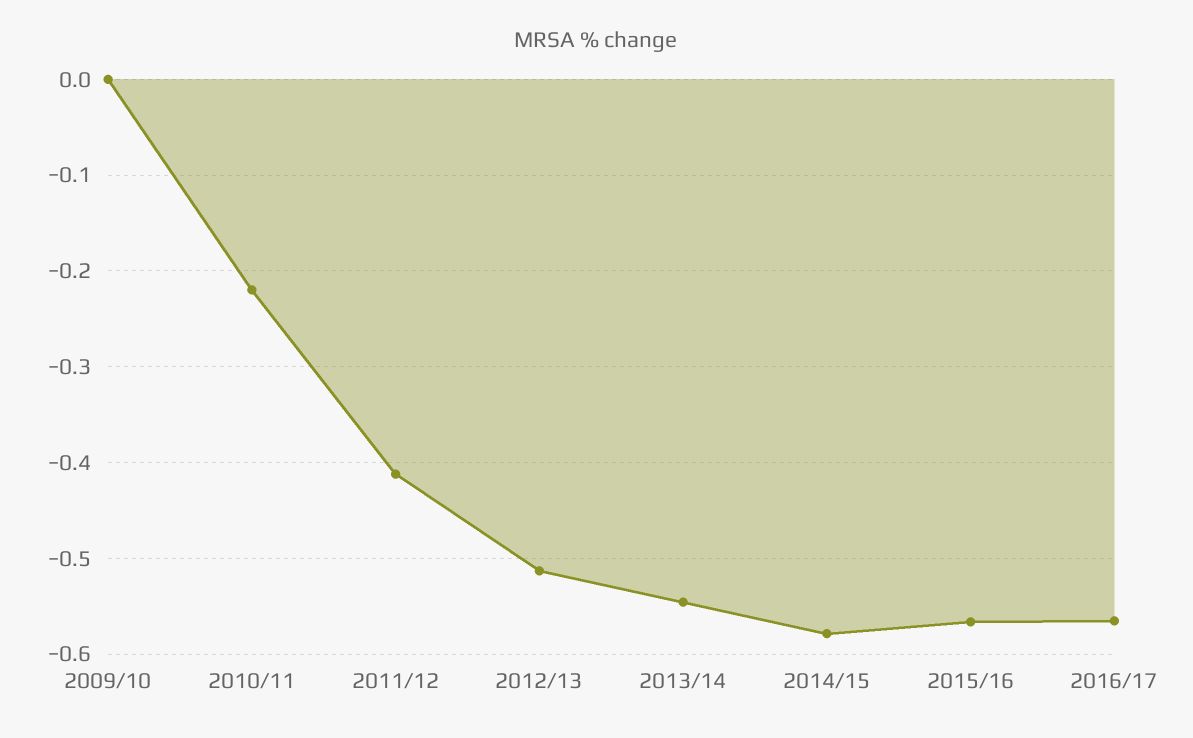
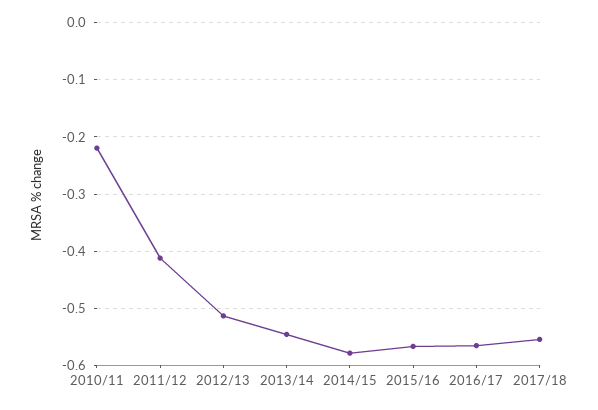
2009/10: 0 -> none
2017/18: none -> -0.56

